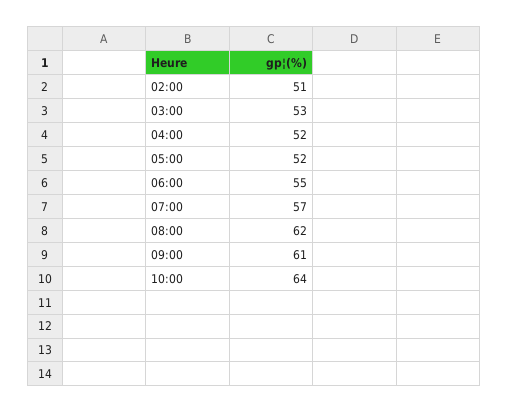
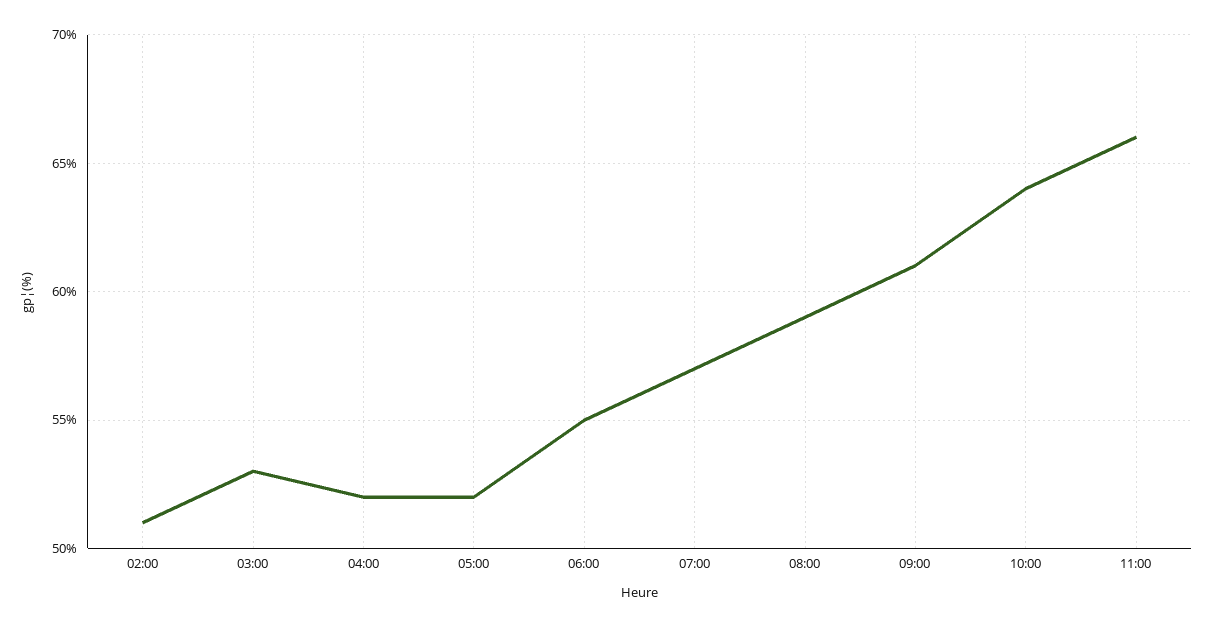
08:00: 62 -> 59
11:00: none -> 66

